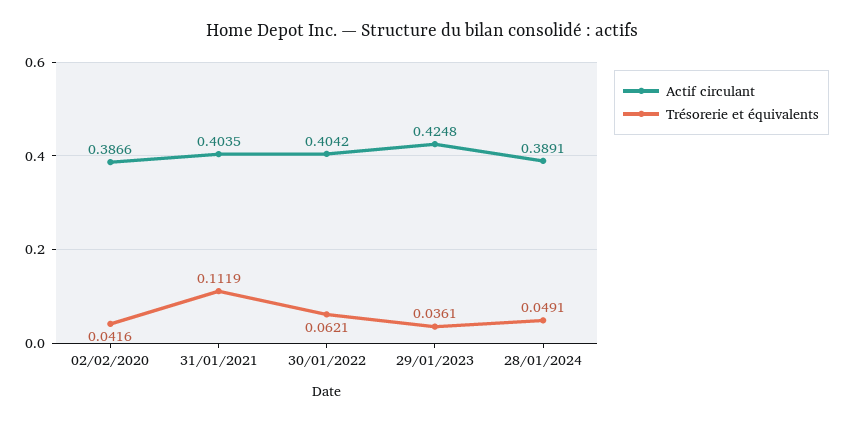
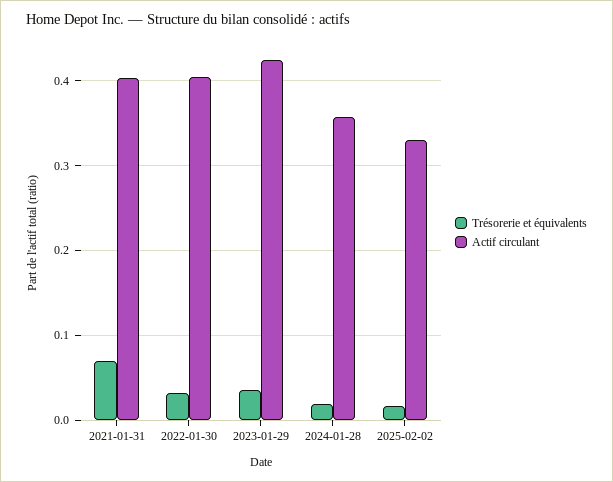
Actif circulant, 02/02/2020: 0.3866 -> none
Trésorerie et équivalents, 02/02/2020: 0.0416 -> none
Trésorerie et équivalents, 31/01/2021: 0.1119 -> 0.07
Trésorerie et équivalents, 30/01/2022: 0.0621 -> 0.03
Actif circulant, 28/01/2024: 0.3891 -> 0.36
Trésorerie et équivalents, 28/01/2024: 0.0491 -> 0.02
Trésorerie et équivalents, 2025-02-02: none -> 0.02
Actif circulant, 2025-02-02: none -> 0.33

